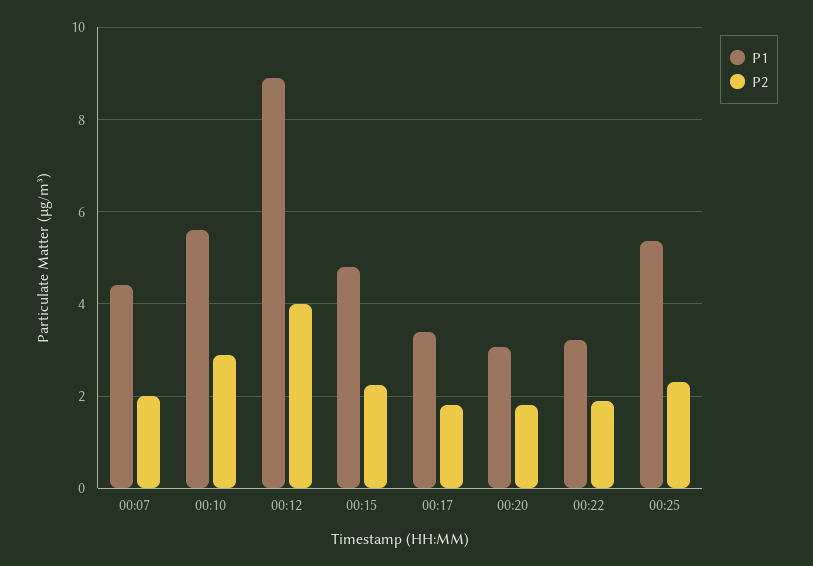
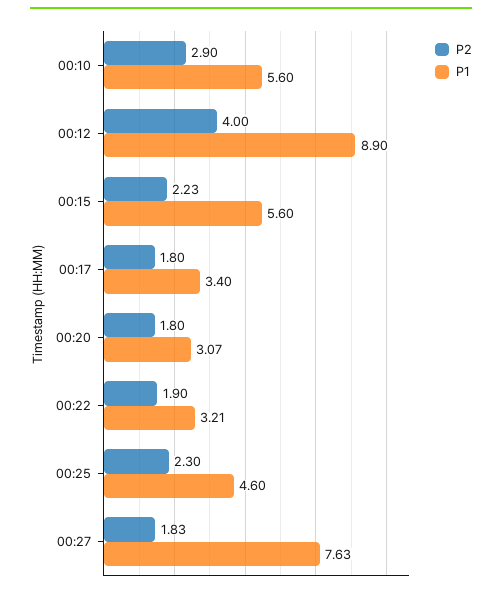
P1, 00:07: 4.4 -> none
P2, 00:07: 2 -> none
P1, 00:15: 4.8 -> 5.6
P1, 00:25: 5.4 -> 4.6
P2, 00:27: none -> 1.83
P1, 00:27: none -> 7.63

